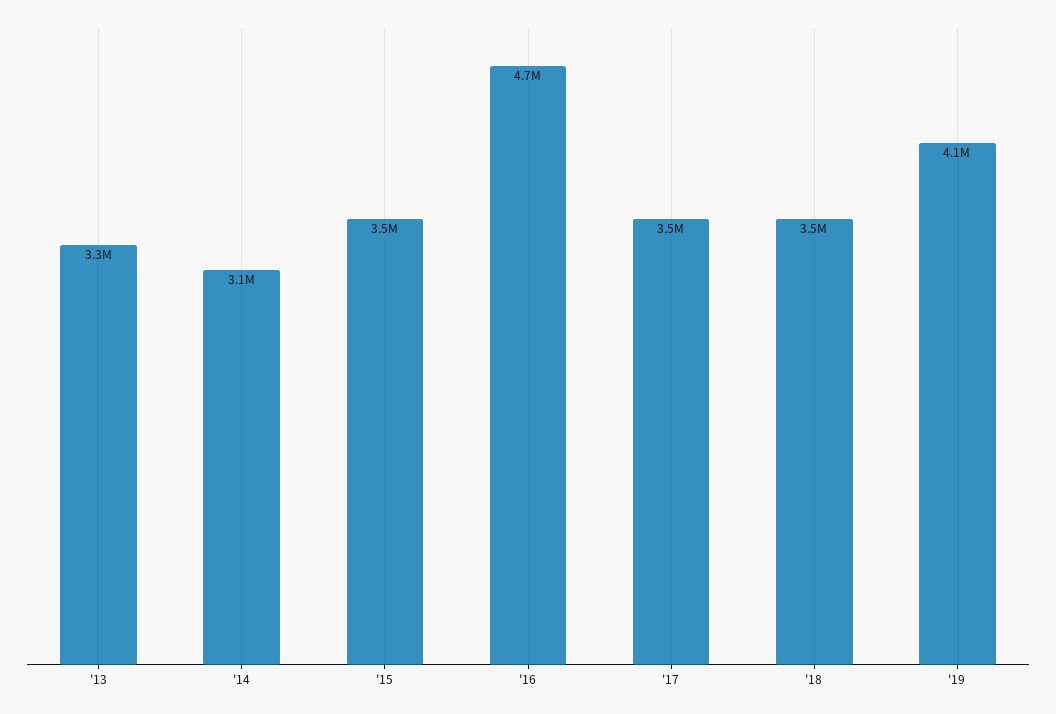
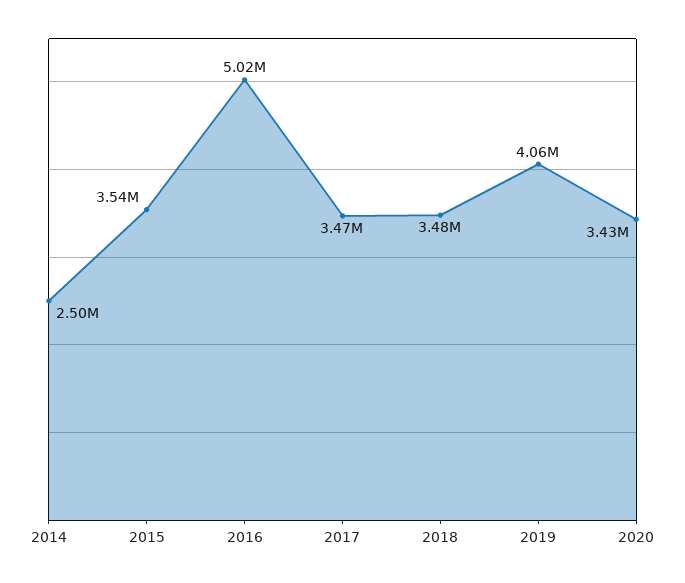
'13: 3300000 -> none
'14: 3100000 -> 2500000
'16: 4700000 -> 5020000
2020: none -> 3430000

